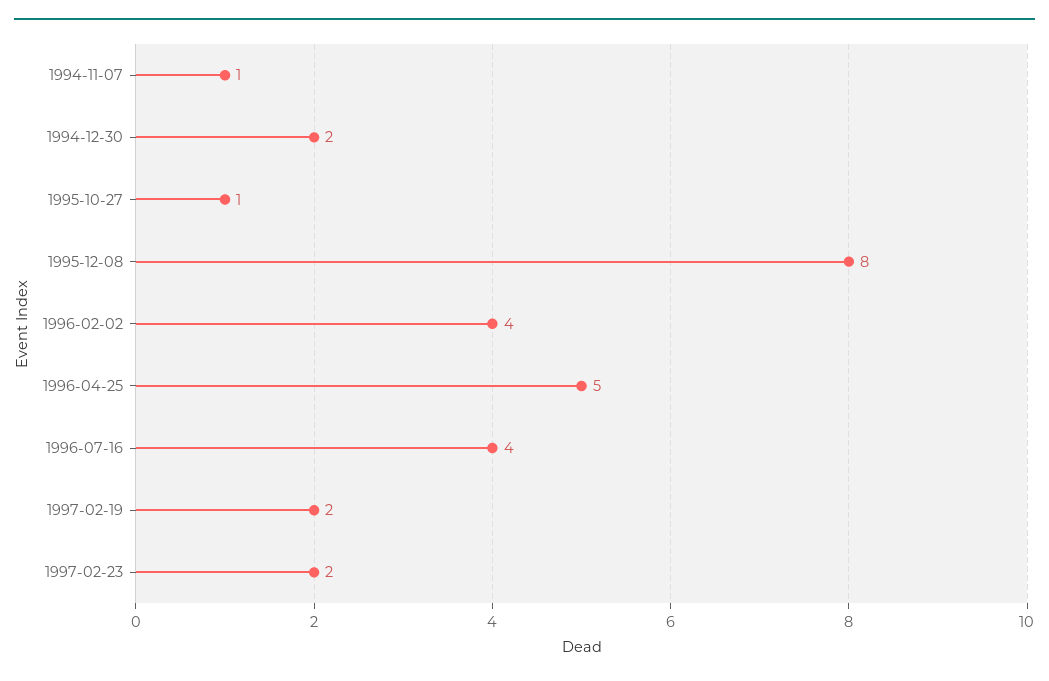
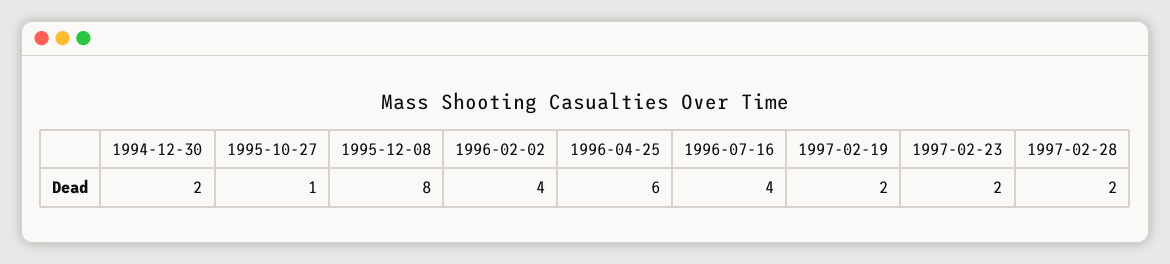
1994-11-07: 1 -> none
1996-04-25: 5 -> 6
1997-02-28: none -> 2

